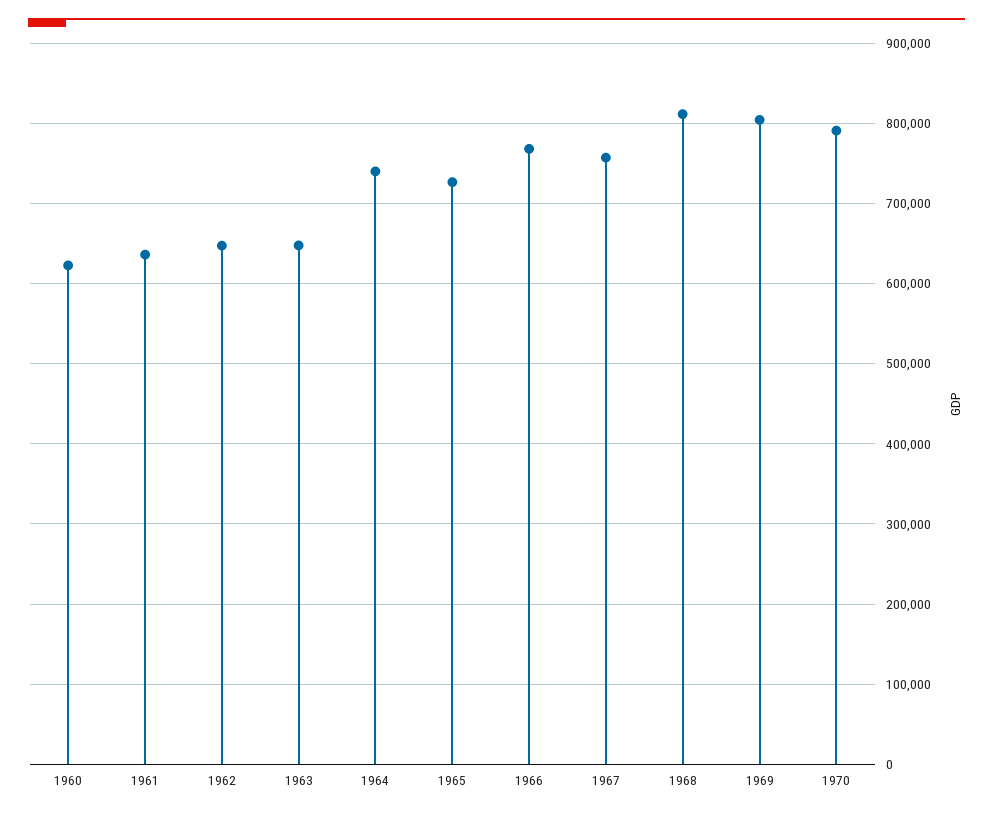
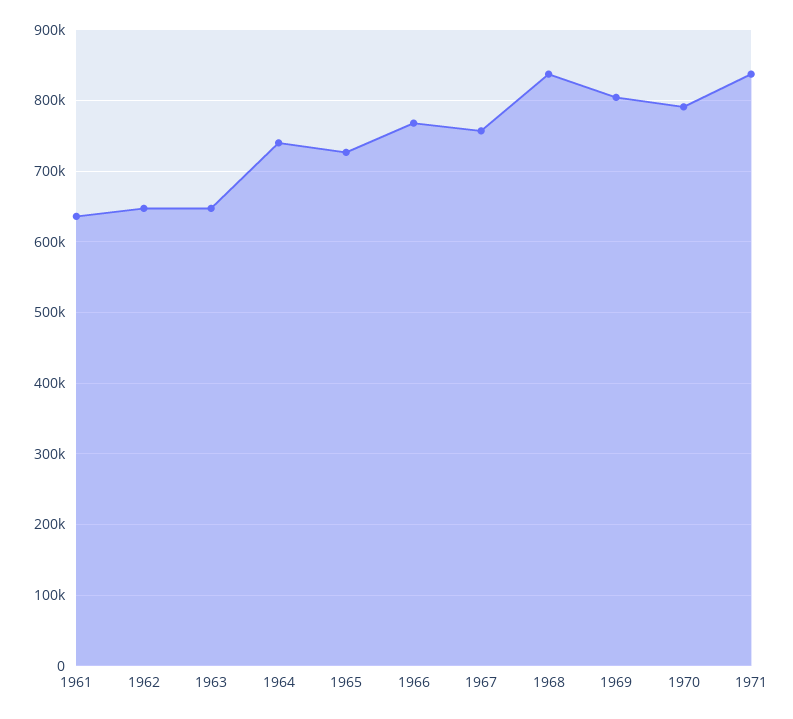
1960: 620000 -> none
1968: 810000 -> 840000
1971: none -> 840000

